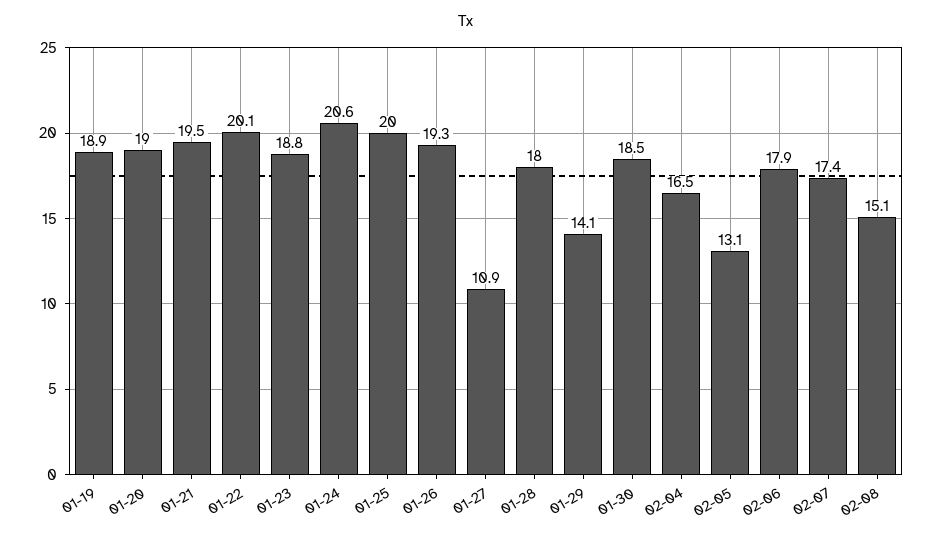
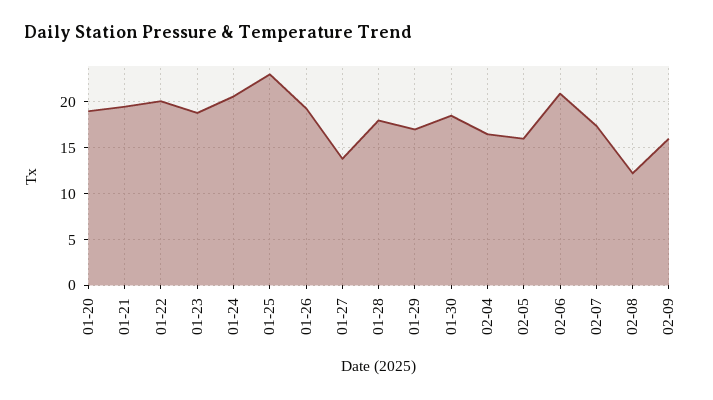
01-19: 18.9 -> none
01-25: 20 -> 23
01-27: 10.9 -> 14
01-29: 14.1 -> 17
02-05: 13.1 -> 16
02-06: 17.9 -> 21
02-08: 15.1 -> 12
02-09: none -> 16

